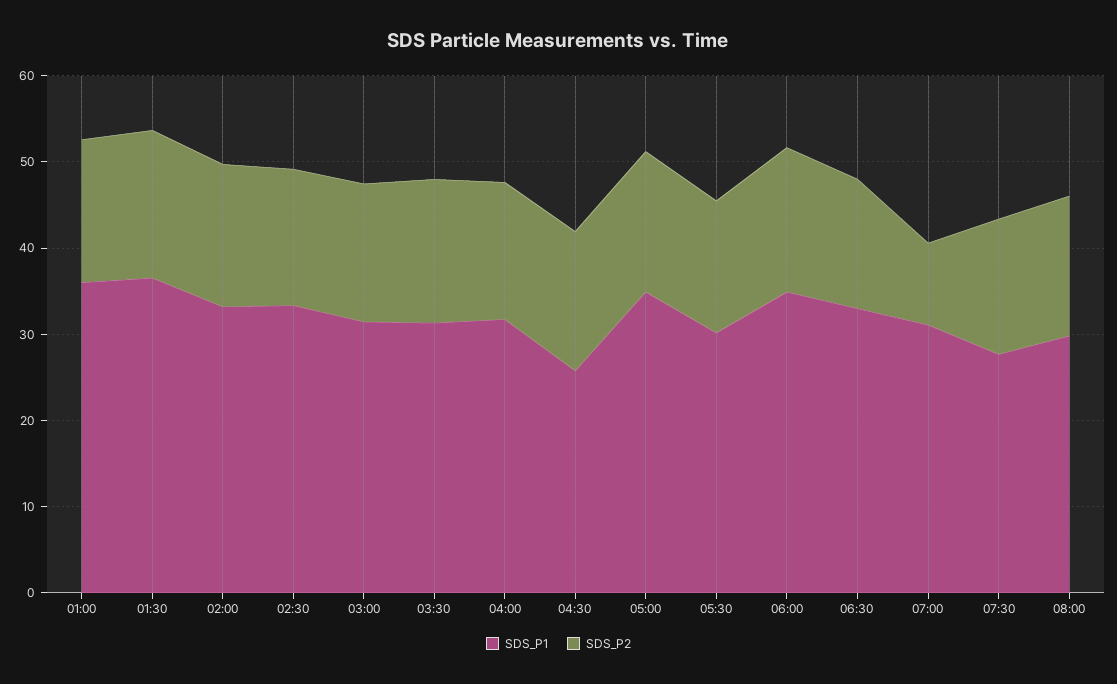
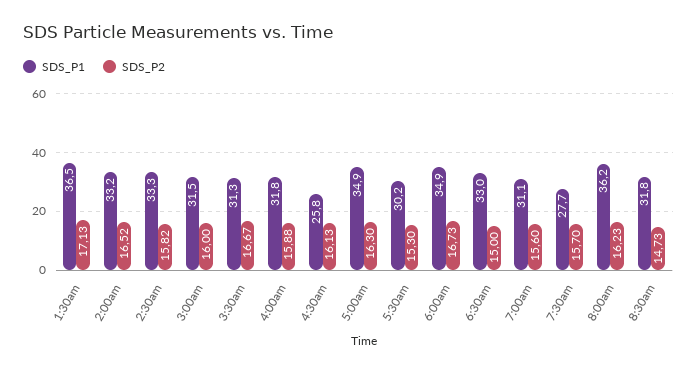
SDS_P1, 01:00: 36 -> none
SDS_P2, 01:00: 16 -> none
SDS_P2, 07:00: 10 -> 15.6
SDS_P1, 08:00: 30 -> 36.2
SDS_P1, 8:30am: none -> 31.8
SDS_P2, 8:30am: none -> 14.73

